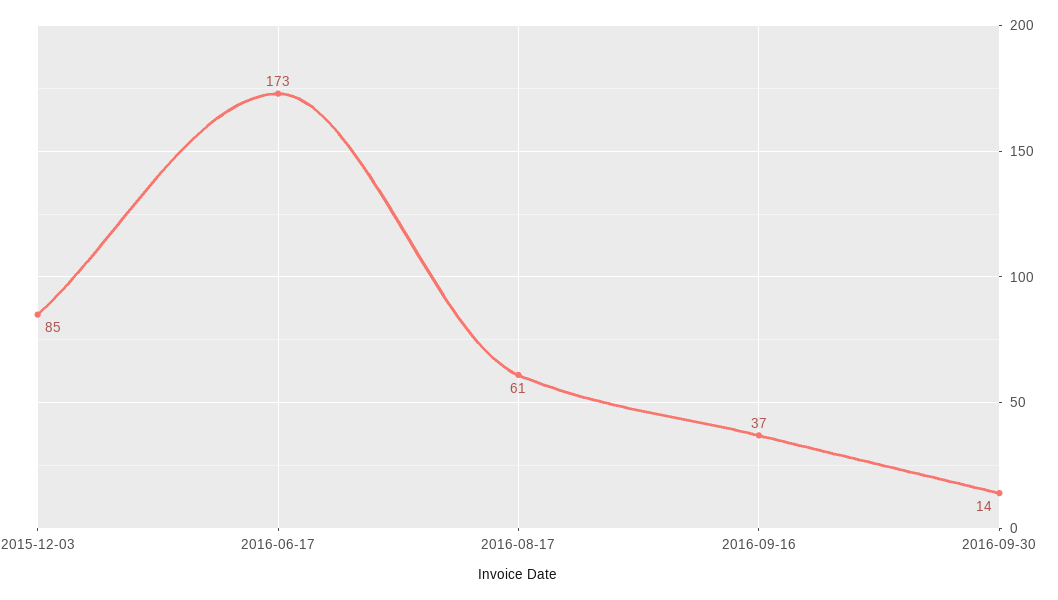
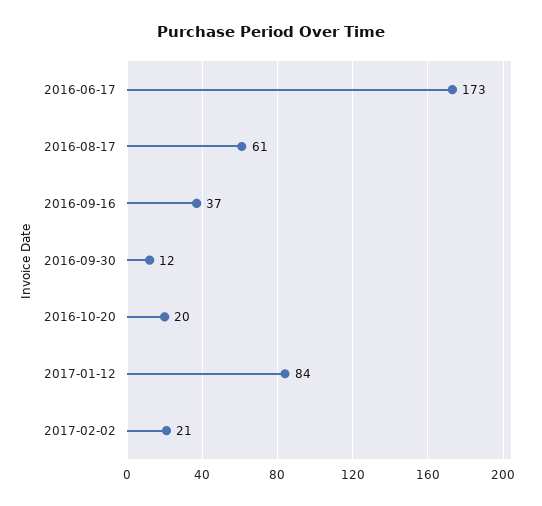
2015-12-03: 85 -> none
2016-09-30: 14 -> 12
2016-10-20: none -> 20
2017-01-12: none -> 84
2017-02-02: none -> 21

